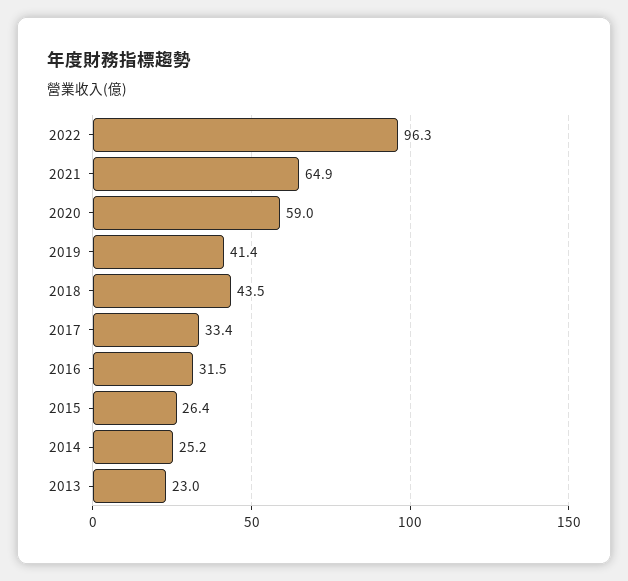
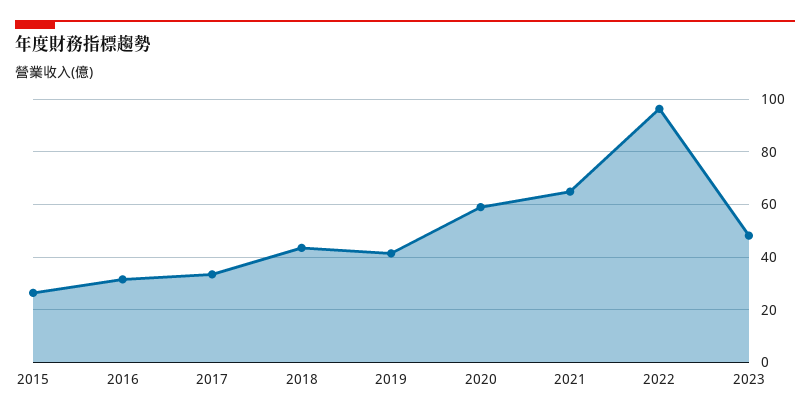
2014: 25.2 -> none
2013: 23 -> none
2023: none -> 47.5

